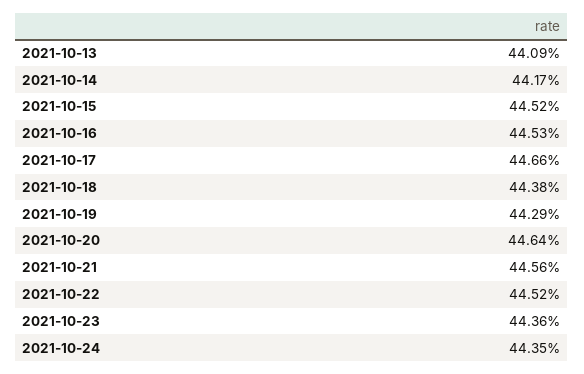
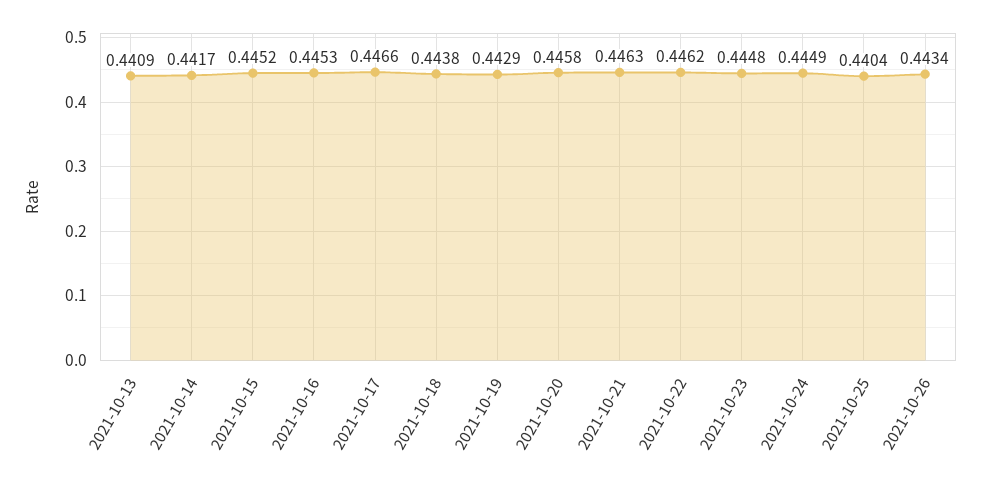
2021-10-20: 0.4464 -> 0.4458
2021-10-21: 0.4456 -> 0.4463
2021-10-22: 0.4452 -> 0.4462
2021-10-23: 0.4436 -> 0.4448
2021-10-24: 0.4435 -> 0.4449
2021-10-25: none -> 0.4404
2021-10-26: none -> 0.4434

